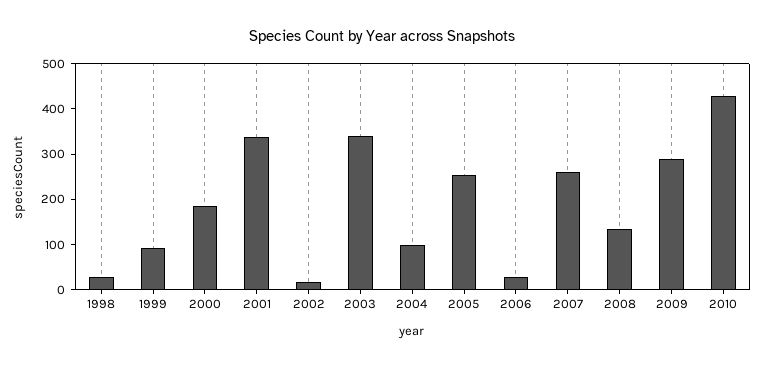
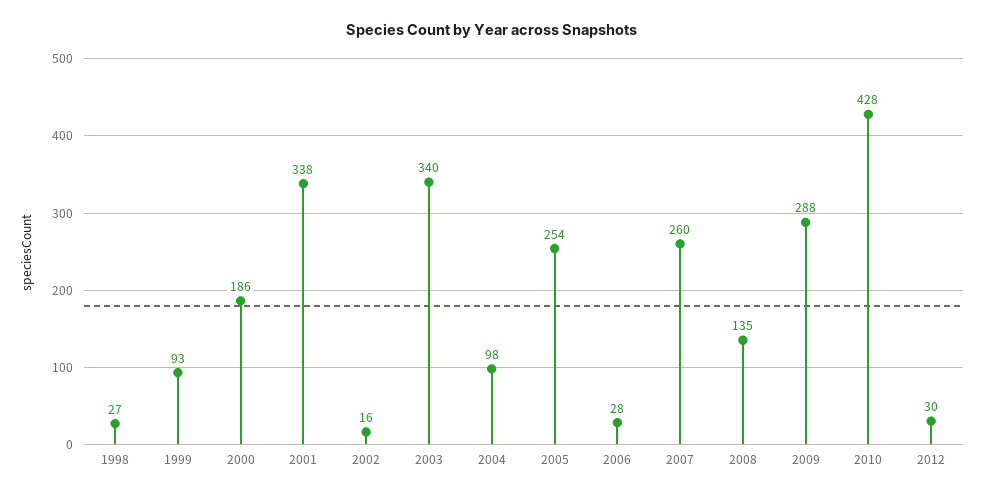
2012: none -> 30

